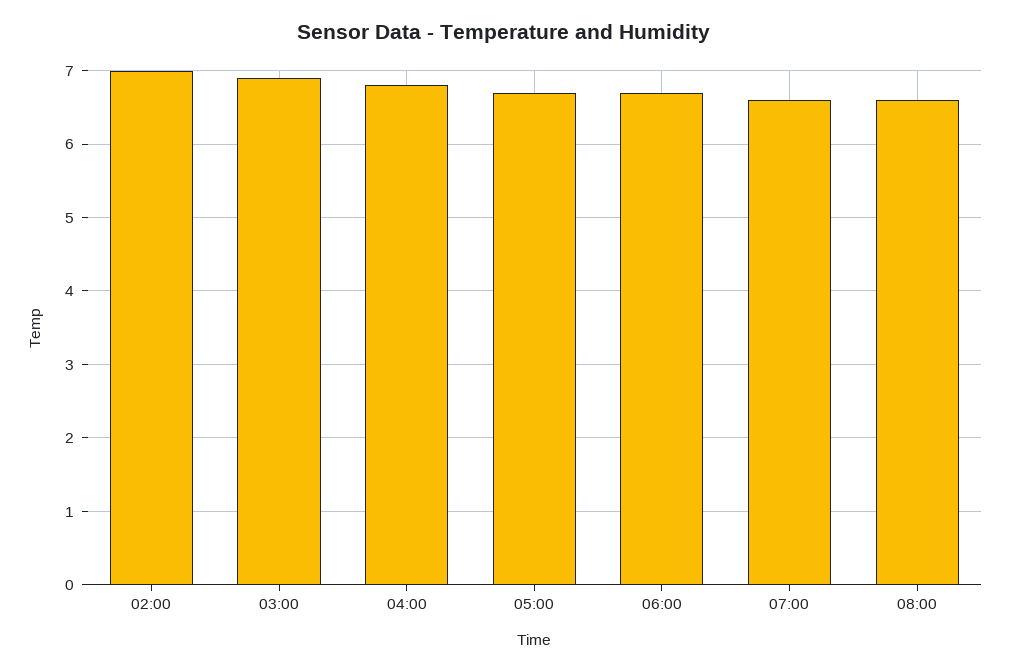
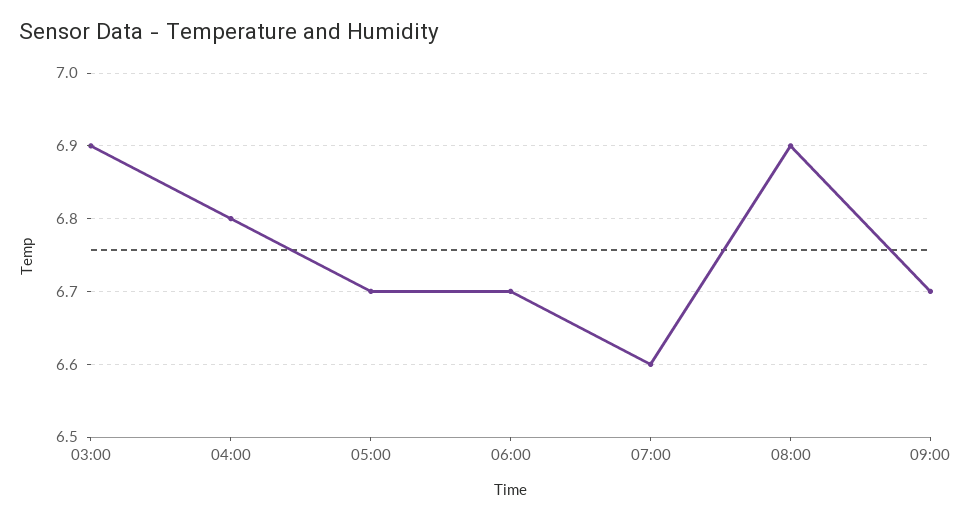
02:00: 7 -> none
08:00: 6.6 -> 6.9
09:00: none -> 6.7

